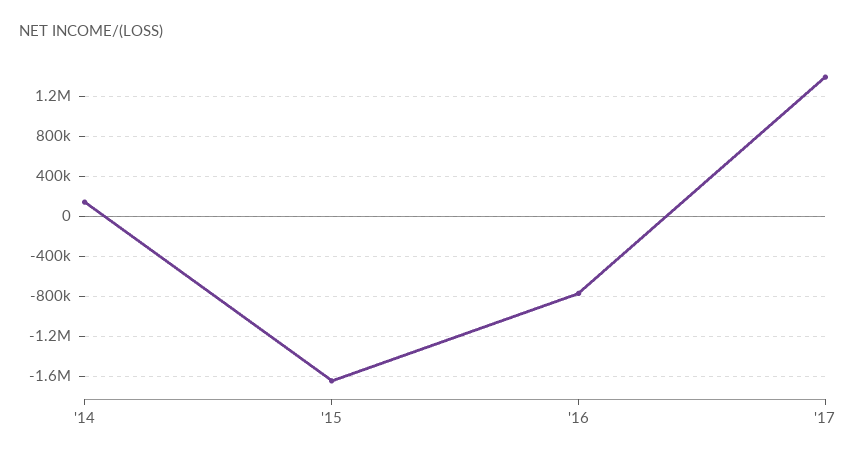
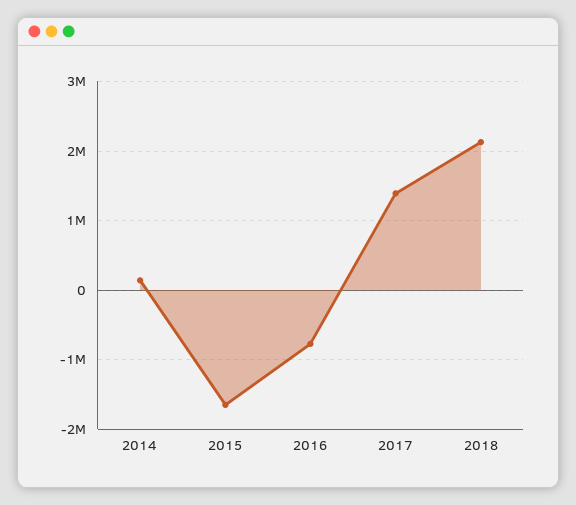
2018: none -> 2100000

